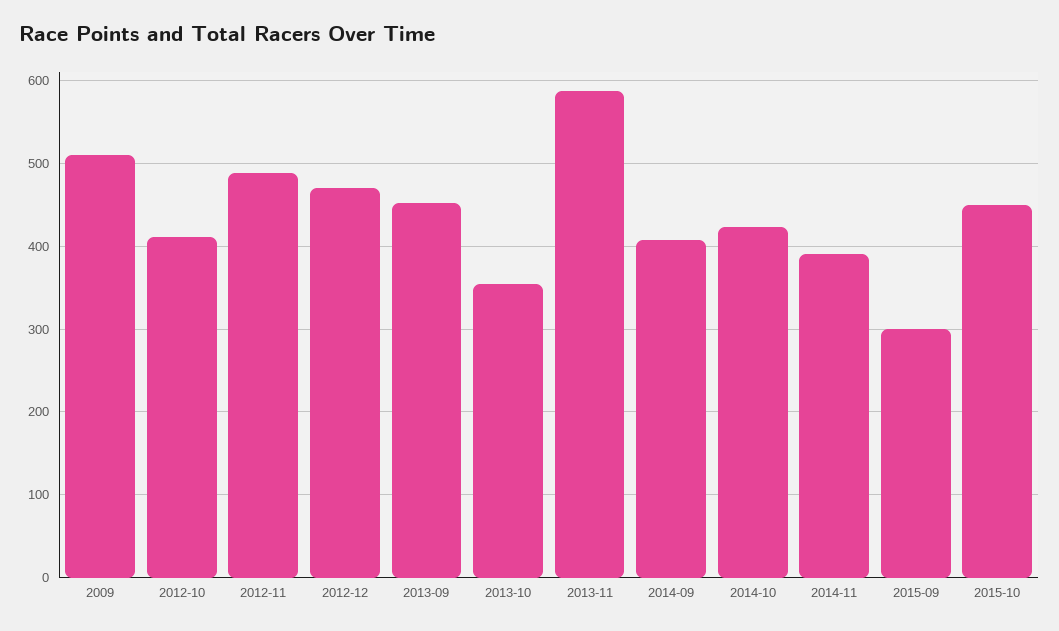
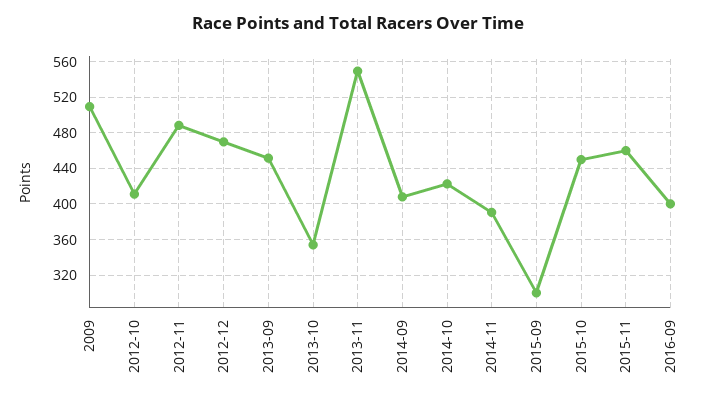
2013-11: 590 -> 550
2015-11: none -> 460
2016-09: none -> 400

